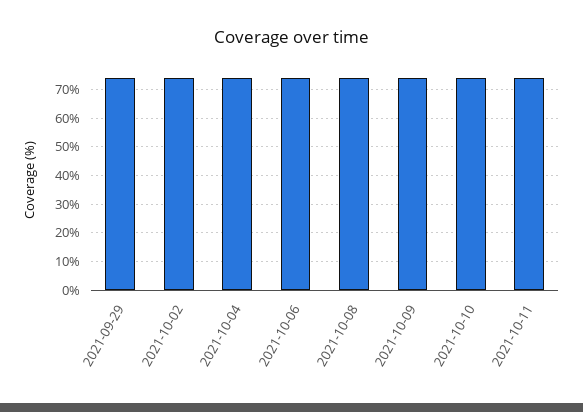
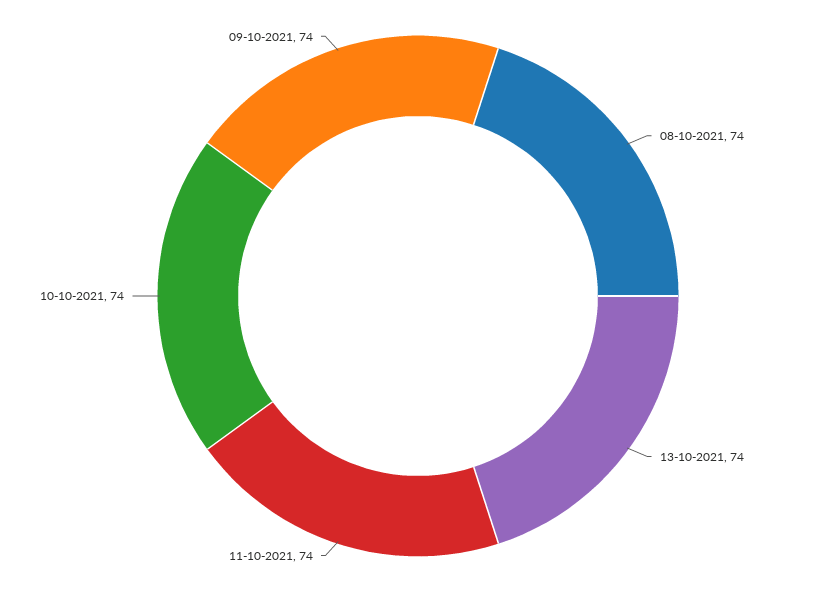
2021-09-29: 75 -> none
2021-10-02: 75 -> none
2021-10-04: 75 -> none
2021-10-06: 75 -> none
13-10-2021: none -> 74

